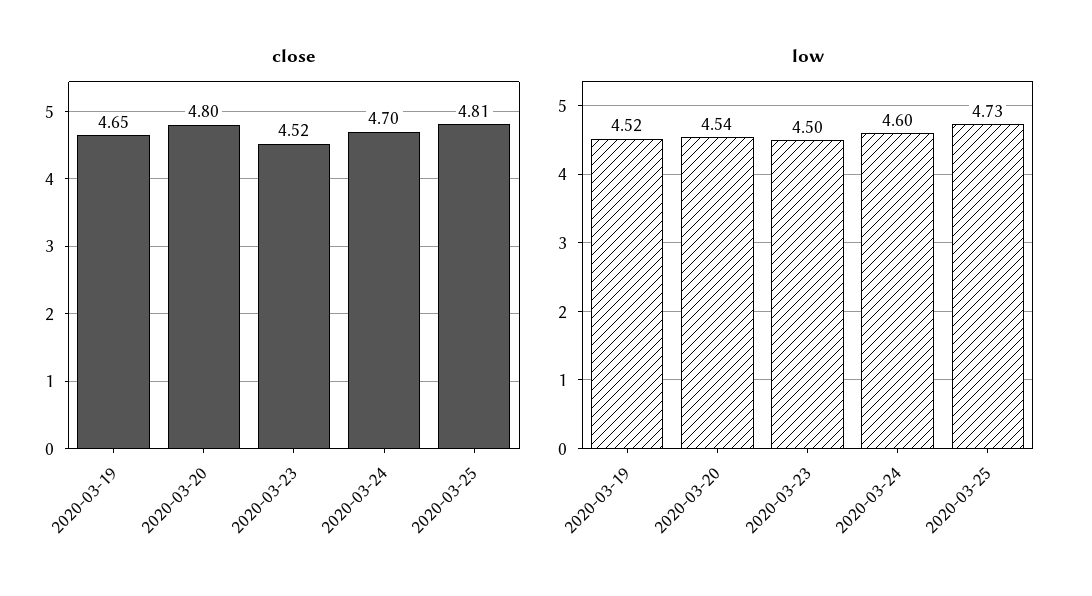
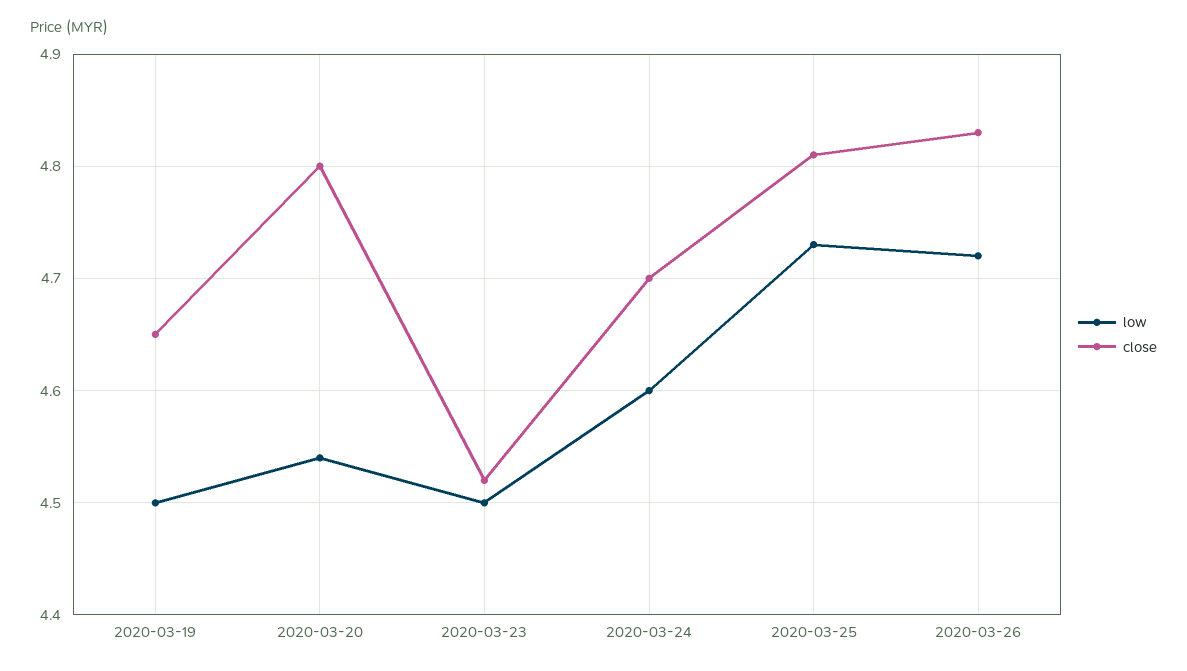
low, 2020-03-19: 4.52 -> 4.5
low, 2020-03-26: none -> 4.72
close, 2020-03-26: none -> 4.83

